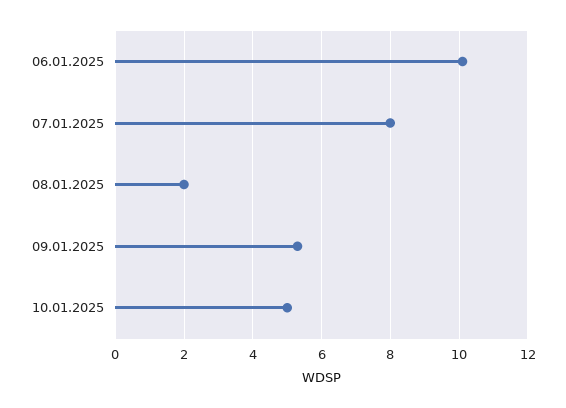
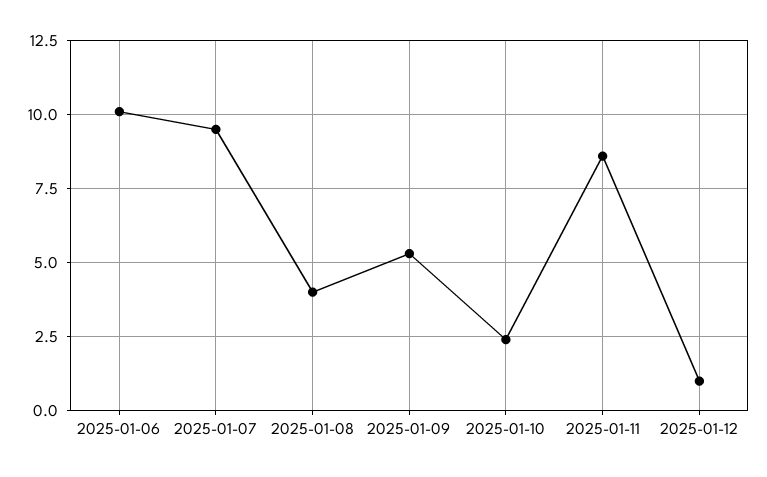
07.01.2025: 8 -> 9.5
08.01.2025: 2 -> 4
10.01.2025: 5 -> 2.5
2025-01-11: none -> 8.5
2025-01-12: none -> 1

